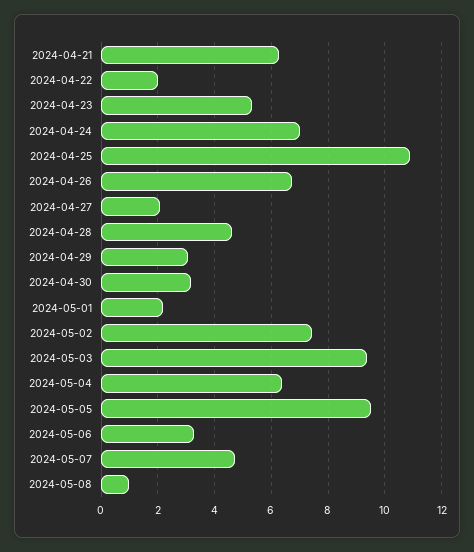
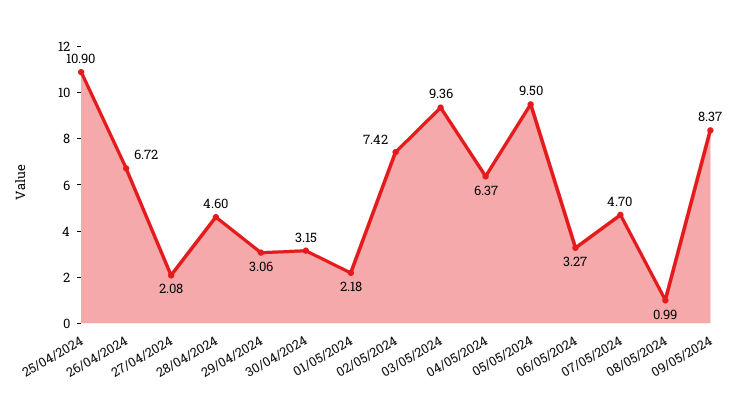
2024-04-21: 6.25 -> none
2024-04-22: 2 -> none
2024-04-23: 5.25 -> none
2024-04-24: 7 -> none
09/05/2024: none -> 8.37

